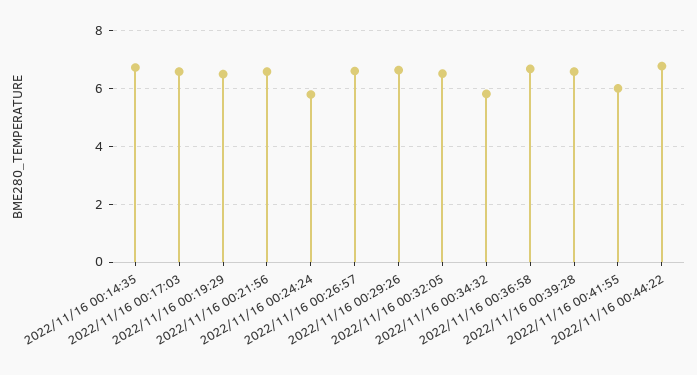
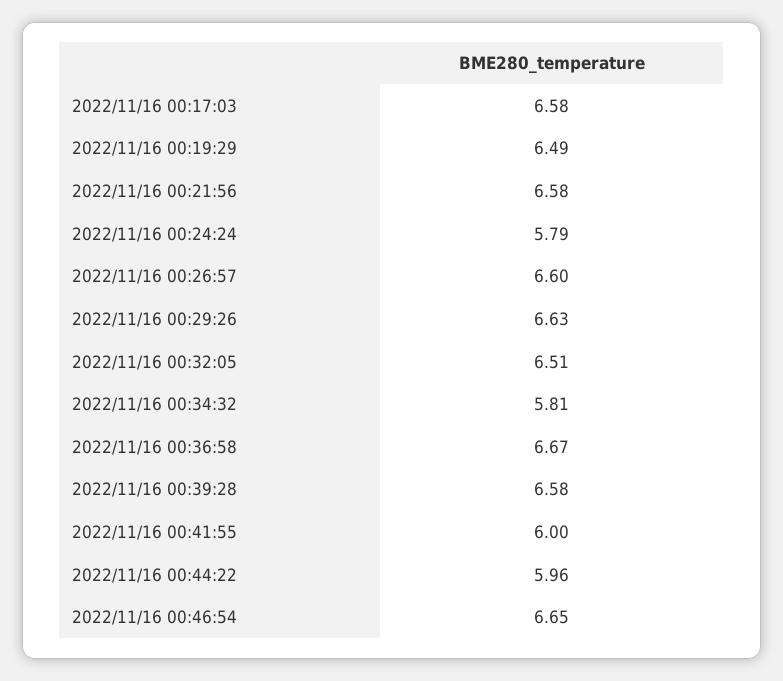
2022/11/16 00:14:35: 6.75 -> none
2022/11/16 00:44:22: 6.75 -> 5.96
2022/11/16 00:46:54: none -> 6.65

